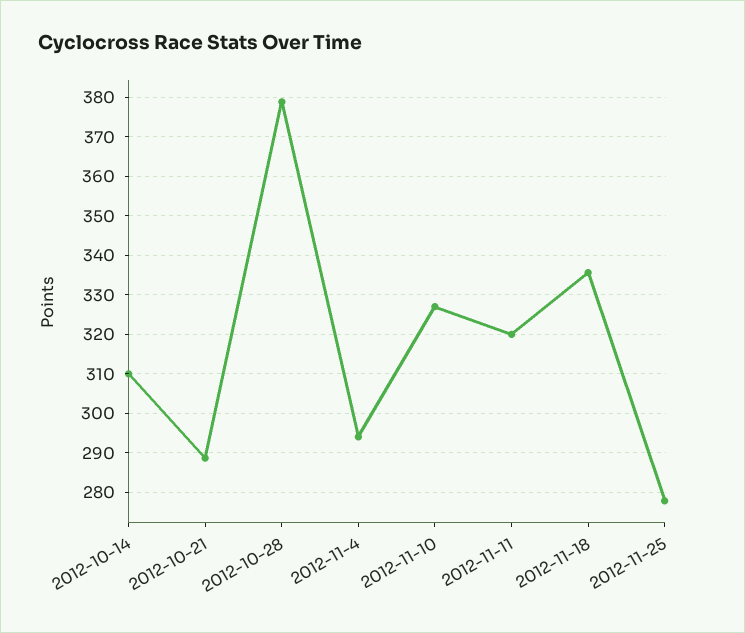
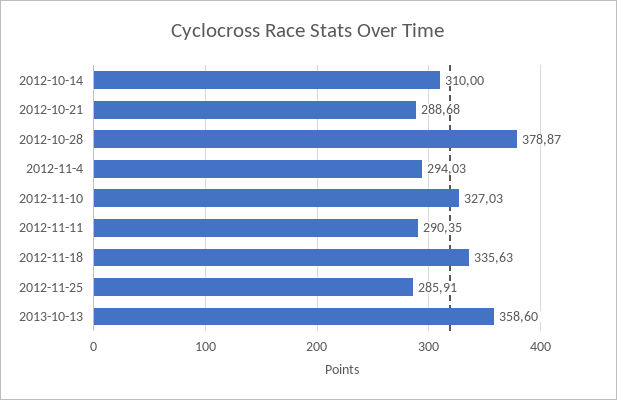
2012-11-11: 320 -> 290.35
2012-11-25: 278 -> 285.91
2013-10-13: none -> 358.6

